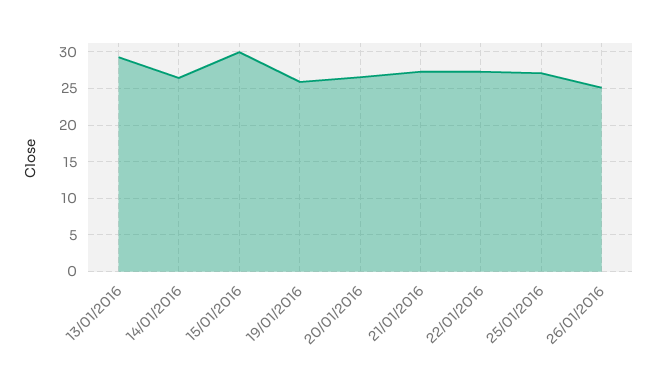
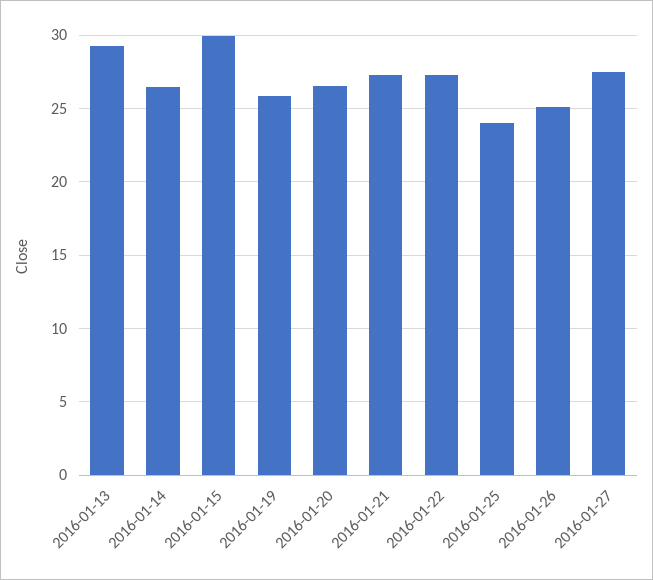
25/01/2016: 27 -> 24
2016-01-27: none -> 27.5

